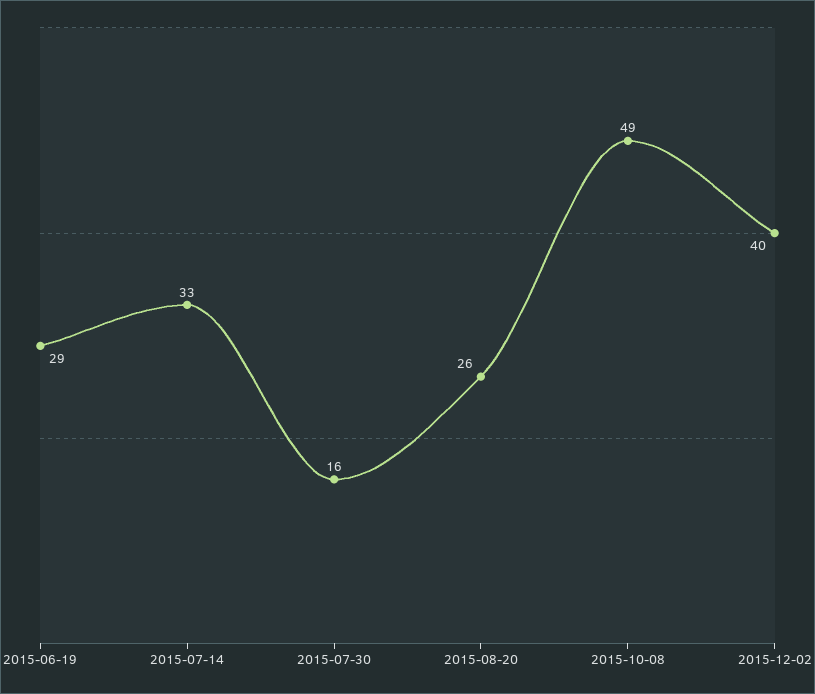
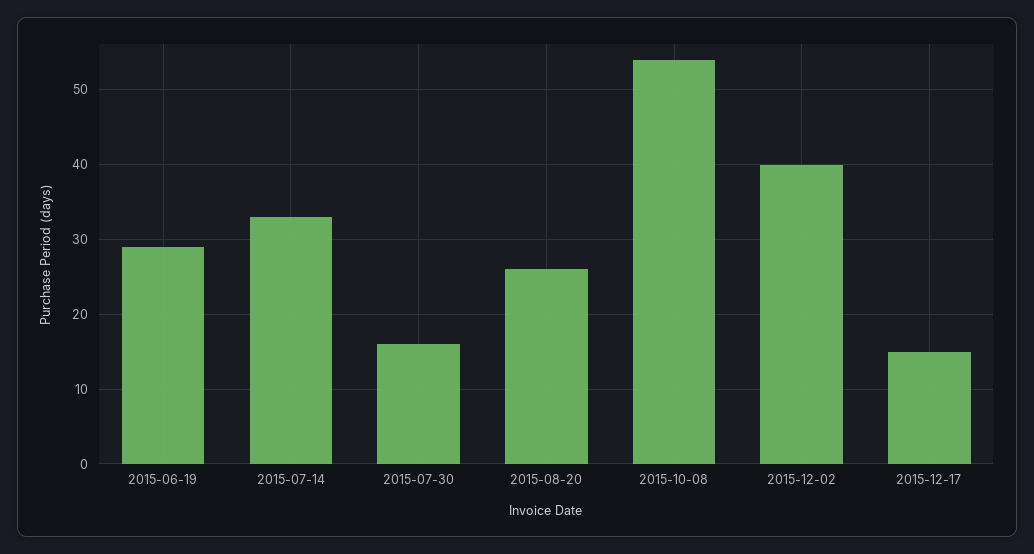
2015-10-08: 49 -> 54
2015-12-17: none -> 15

